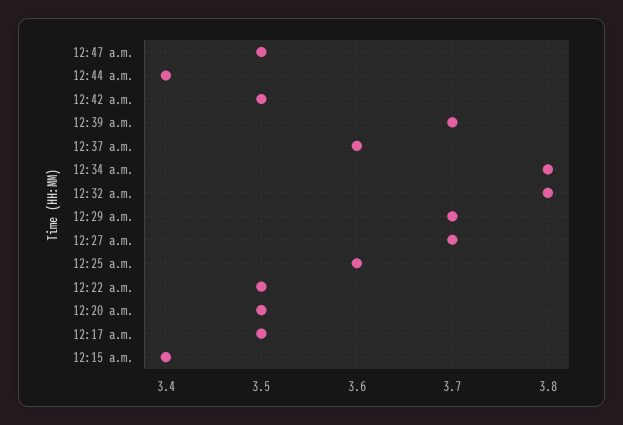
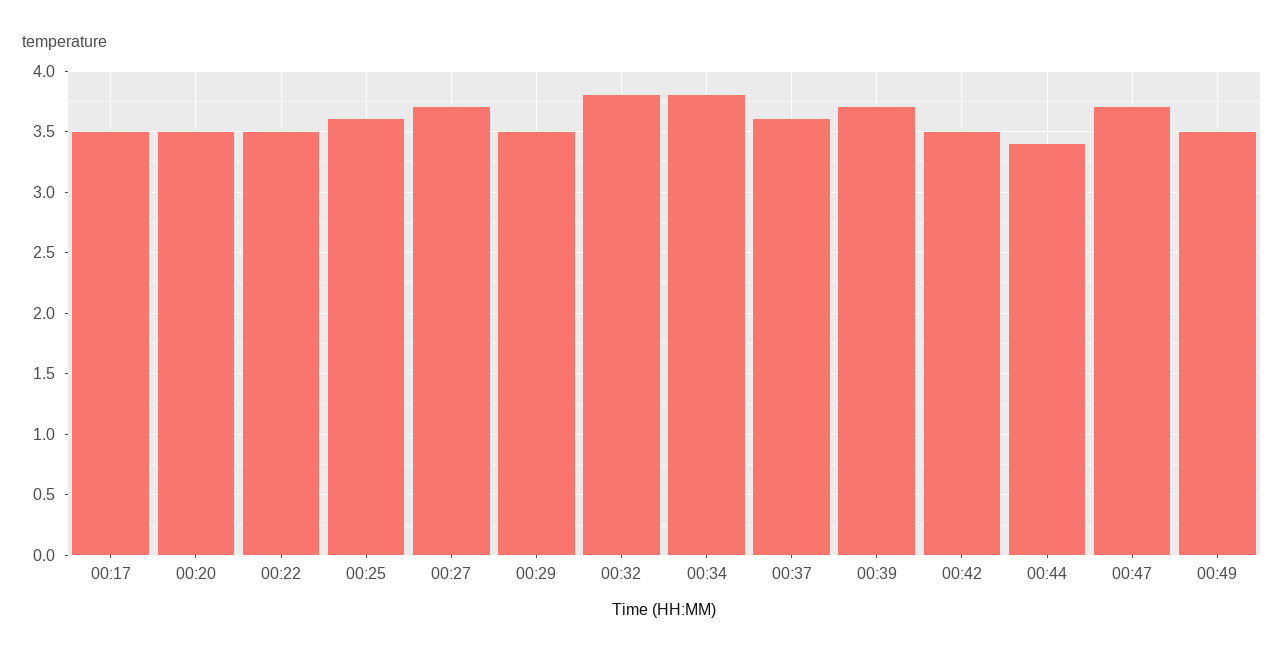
12:47 a.m.: 3.5 -> 3.7
12:29 a.m.: 3.7 -> 3.5
12:15 a.m.: 3.4 -> none
00:49: none -> 3.5

